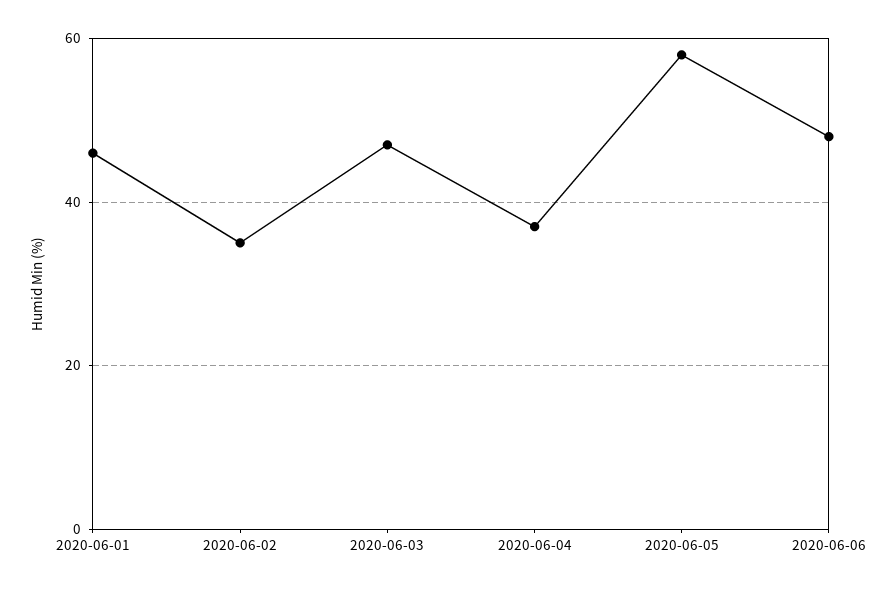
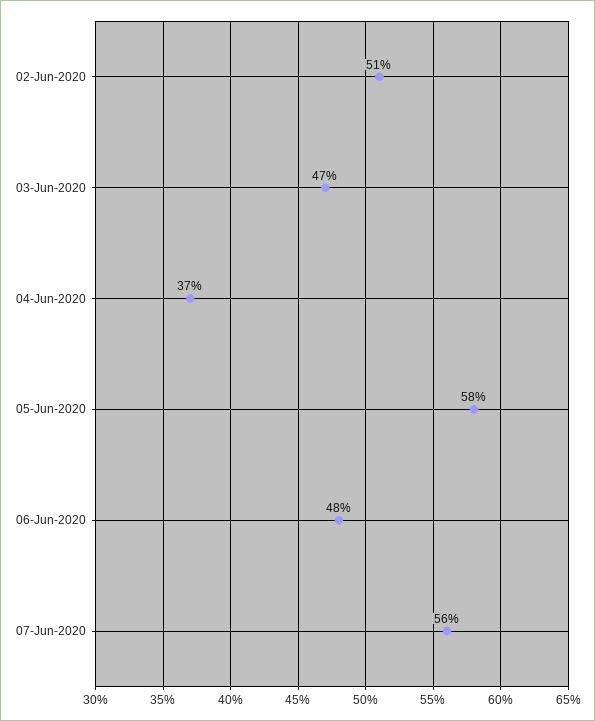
2020-06-01: 45 -> none
2020-06-02: 35 -> 51
07-Jun-2020: none -> 56

